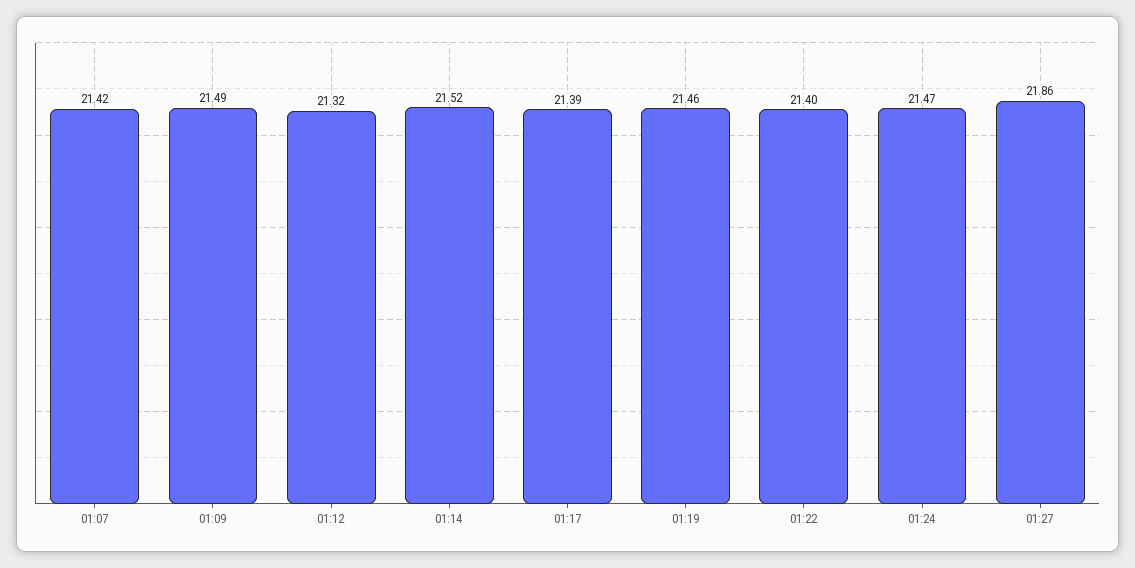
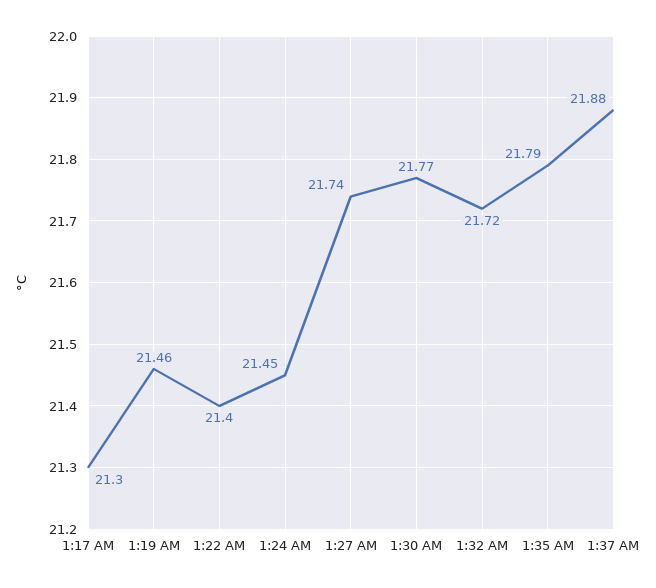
01:07: 21.42 -> none
01:09: 21.49 -> none
01:12: 21.32 -> none
01:14: 21.52 -> none
01:17: 21.39 -> 21.3
01:24: 21.47 -> 21.45
01:27: 21.86 -> 21.74
1:30 AM: none -> 21.77
1:32 AM: none -> 21.72
1:35 AM: none -> 21.79
1:37 AM: none -> 21.88

